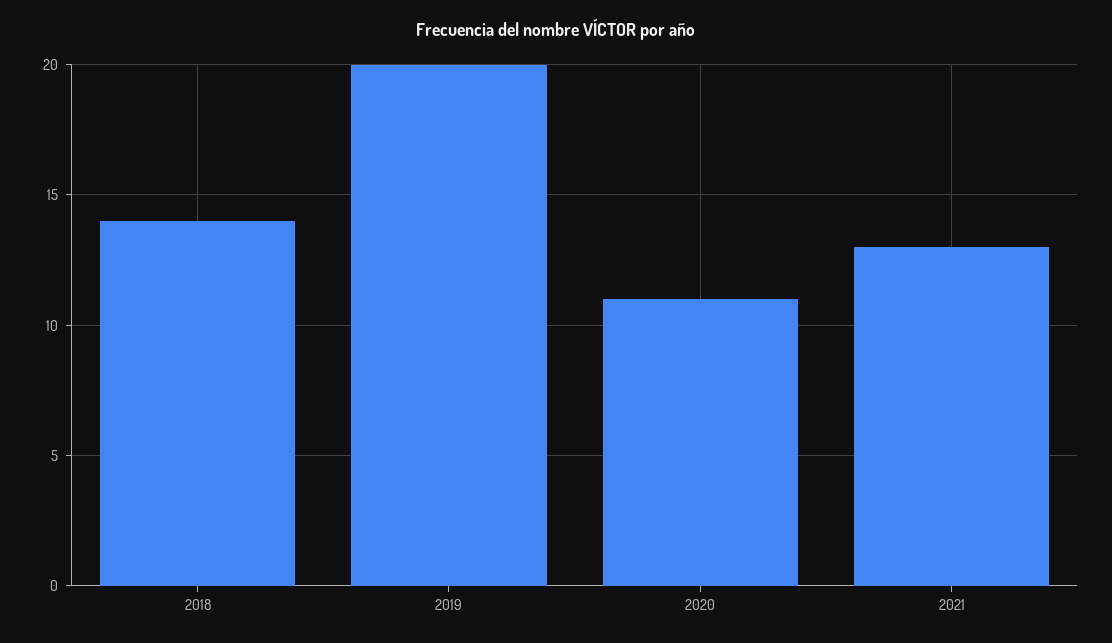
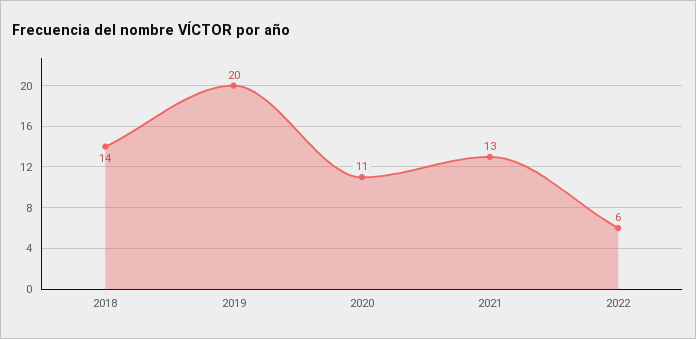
2022: none -> 6

